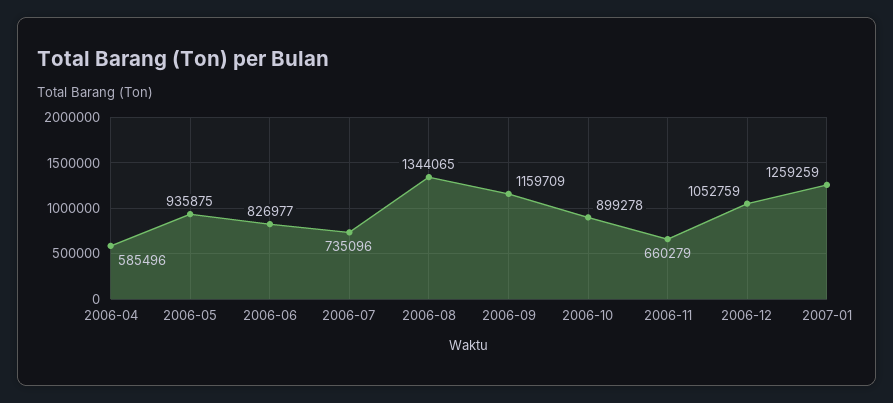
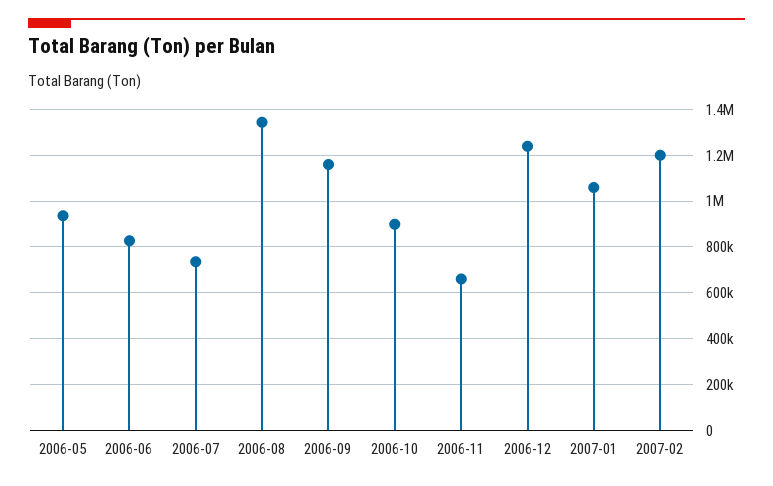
2006-04: 585496 -> none
2006-12: 1052759 -> 1250000
2007-01: 1259259 -> 1050000
2007-02: none -> 1200000

